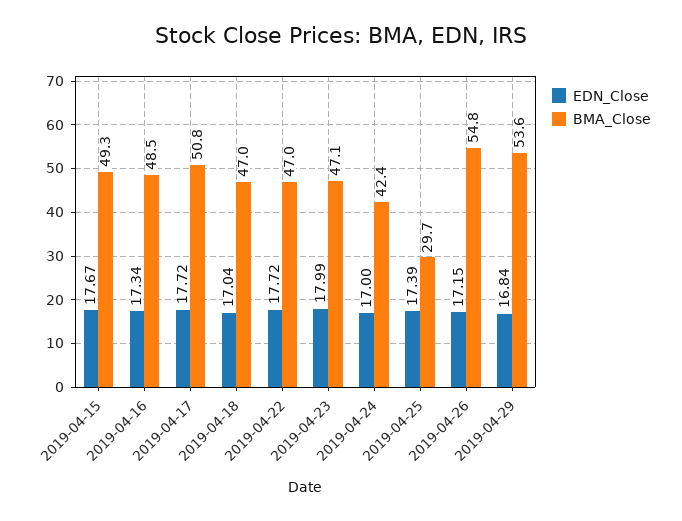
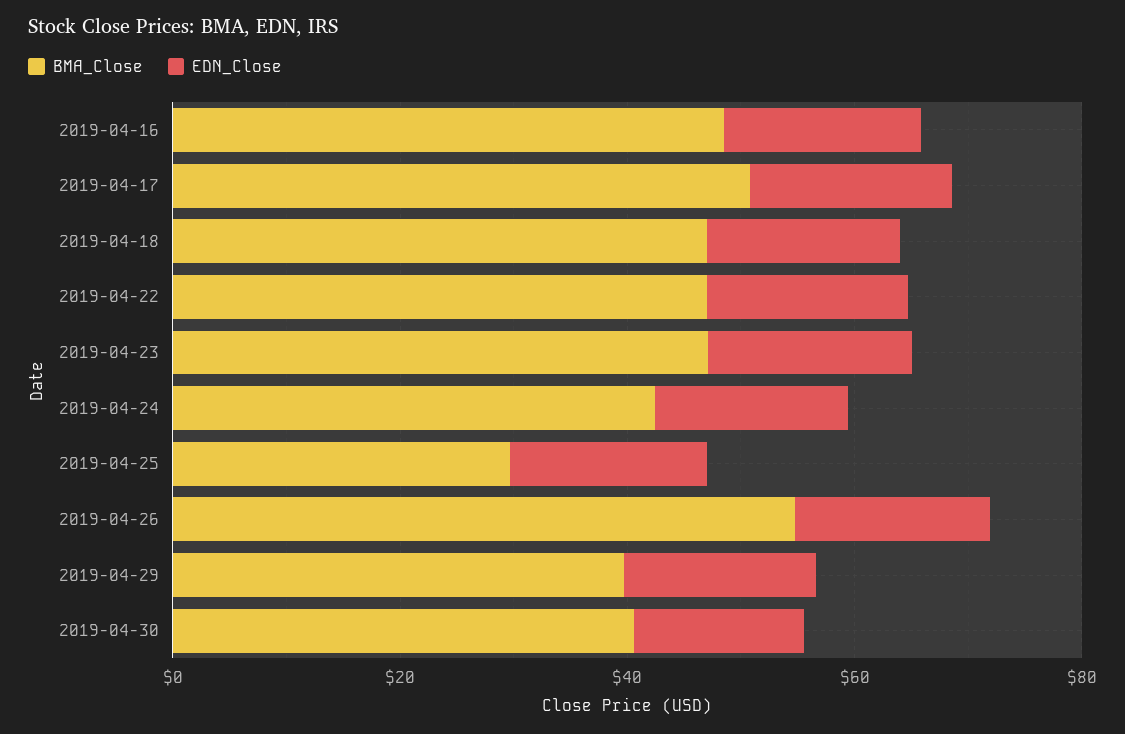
EDN_Close, 2019-04-15: 17.67 -> none
BMA_Close, 2019-04-15: 49.3 -> none
BMA_Close, 2019-04-29: 53.6 -> 40
BMA_Close, 2019-04-30: none -> 40
EDN_Close, 2019-04-30: none -> 15

